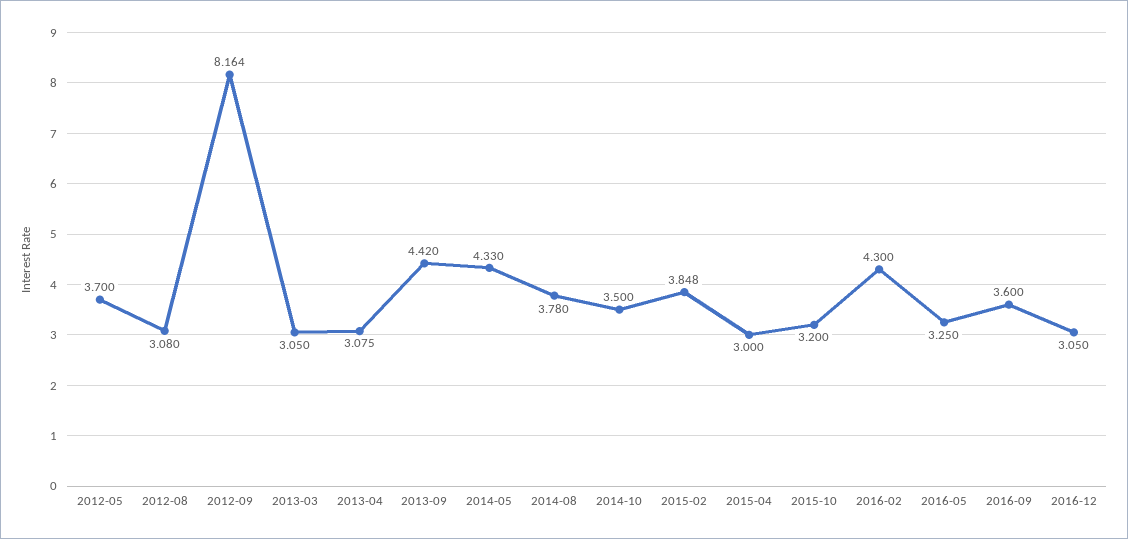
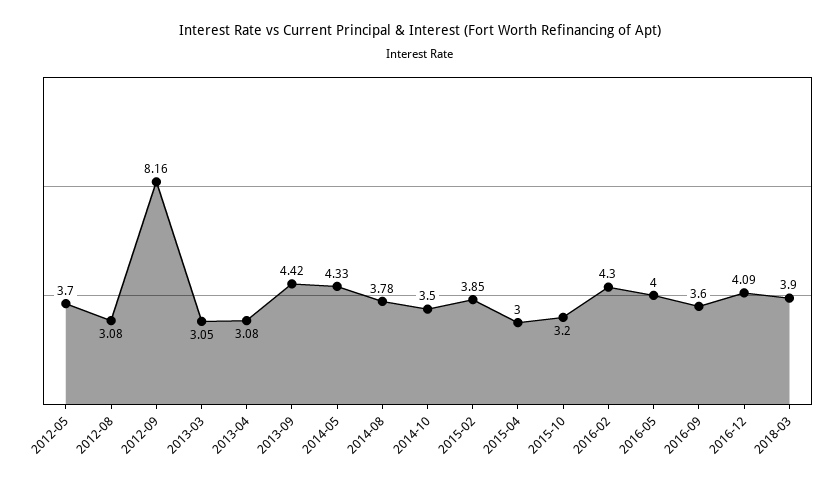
2016-05: 3.25 -> 4
2016-12: 3.05 -> 4.09
2018-03: none -> 3.9

